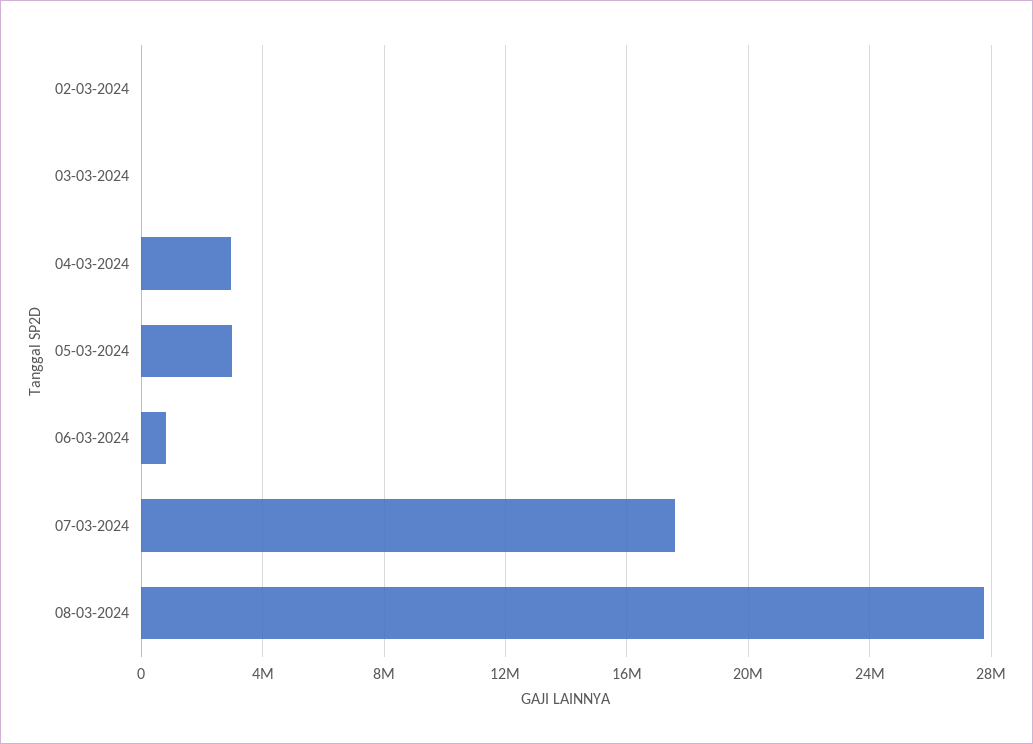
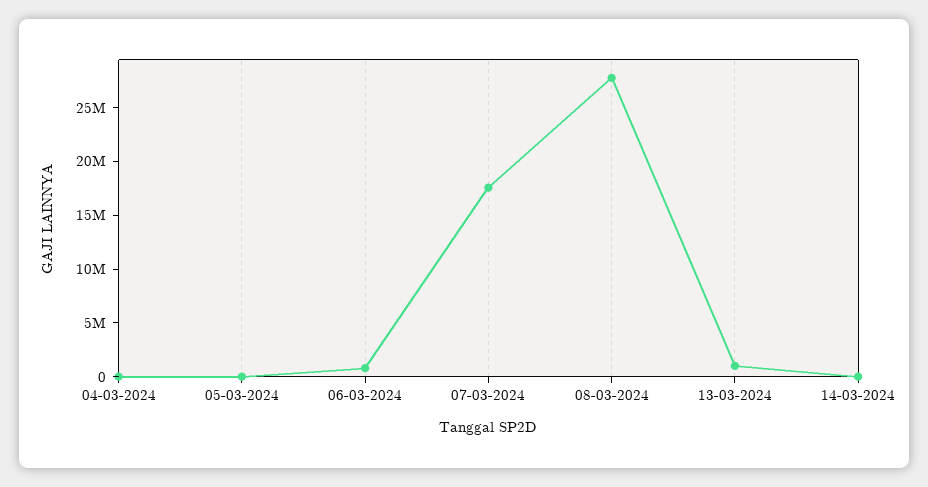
02-03-2024: 0 -> none
03-03-2024: 0 -> none
04-03-2024: 3000000 -> 0
05-03-2024: 3000000 -> 0
13-03-2024: none -> 1000000
14-03-2024: none -> 0

